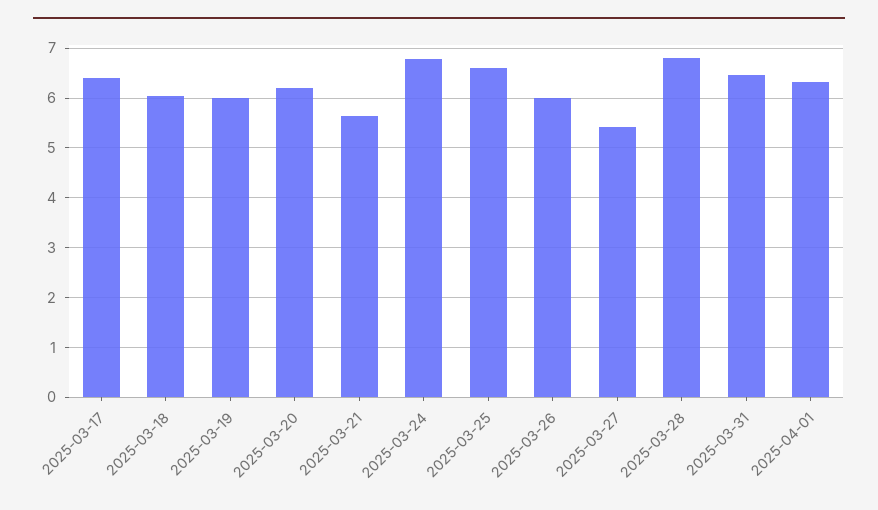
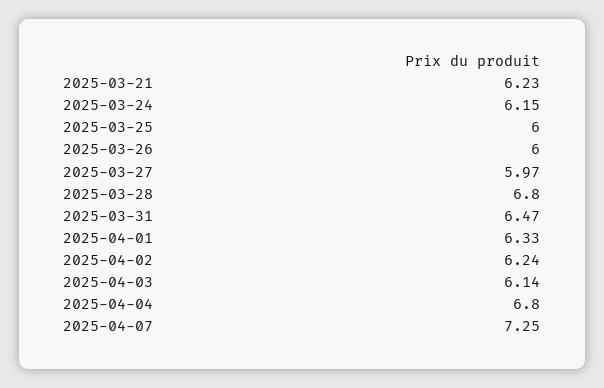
2025-03-17: 6.4 -> none
2025-03-18: 6 -> none
2025-03-19: 6 -> none
2025-03-20: 6.2 -> none
2025-03-21: 5.6 -> 6.23
2025-03-24: 6.8 -> 6.15
2025-03-25: 6.6 -> 6
2025-03-27: 5.4 -> 5.97
2025-04-02: none -> 6.24
2025-04-03: none -> 6.14
2025-04-04: none -> 6.8
2025-04-07: none -> 7.25

